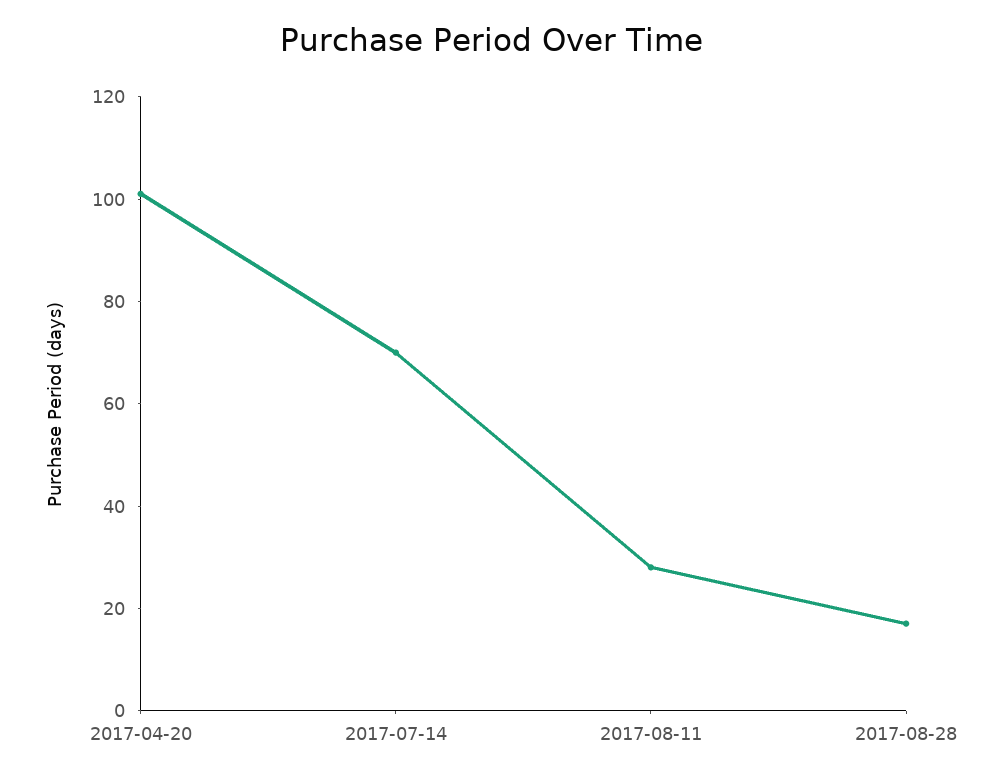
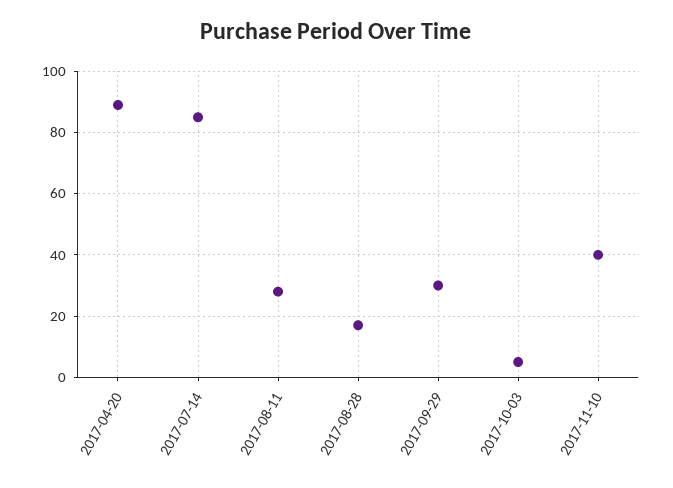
2017-04-20: 100 -> 90
2017-07-14: 70 -> 85
2017-09-29: none -> 30
2017-10-03: none -> 5
2017-11-10: none -> 40

